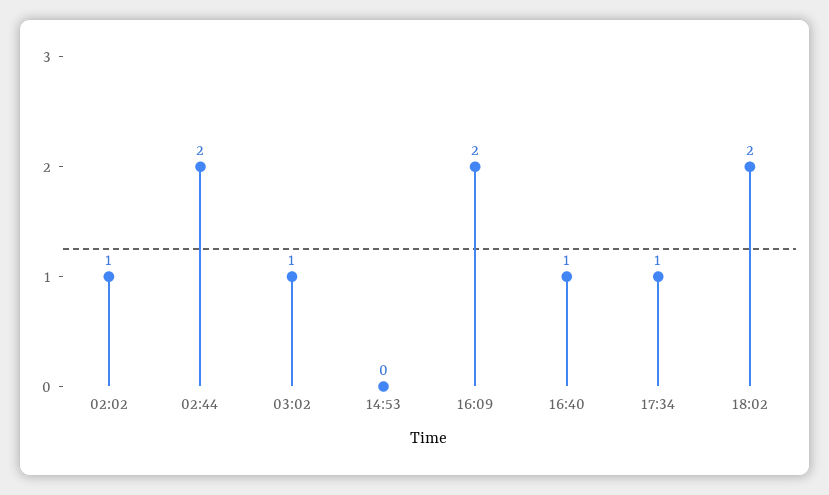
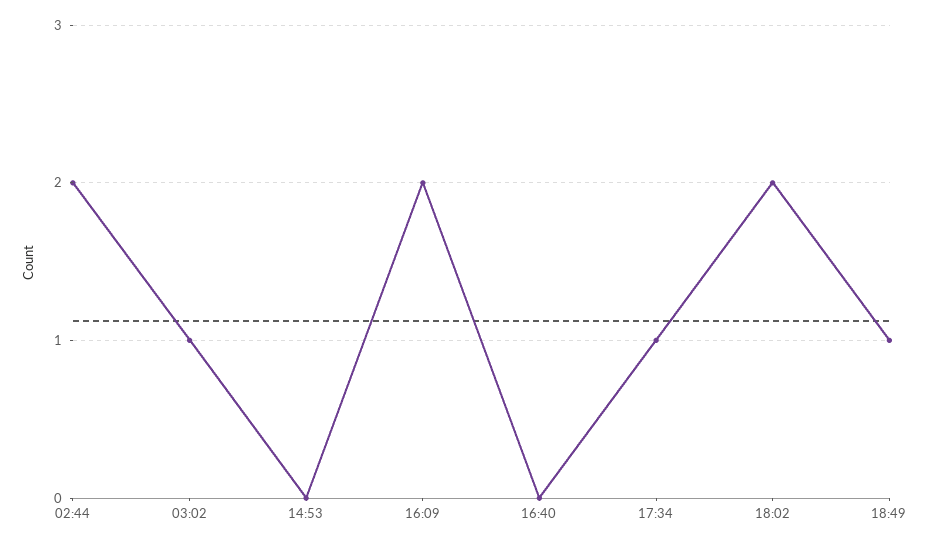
02:02: 1 -> none
16:40: 1 -> 0
18:49: none -> 1

